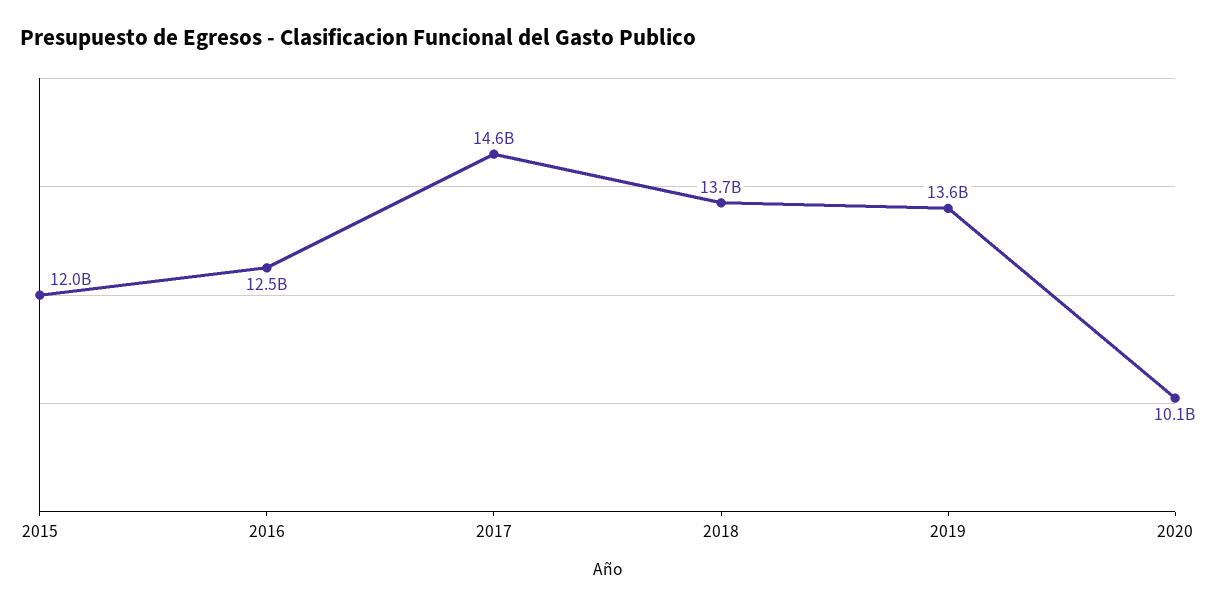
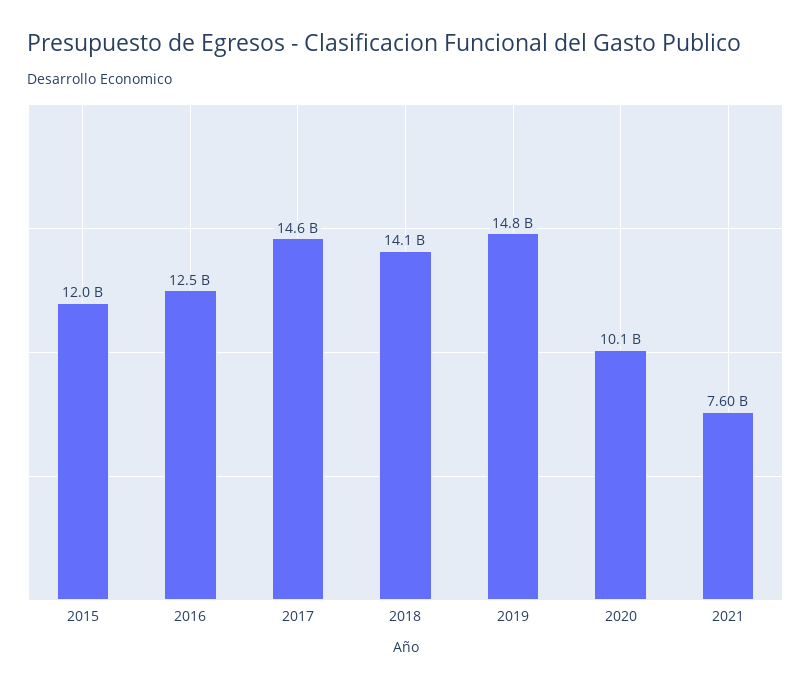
2018: 13700000000 -> 14100000000
2019: 13600000000 -> 14800000000
2021: none -> 7600000000

